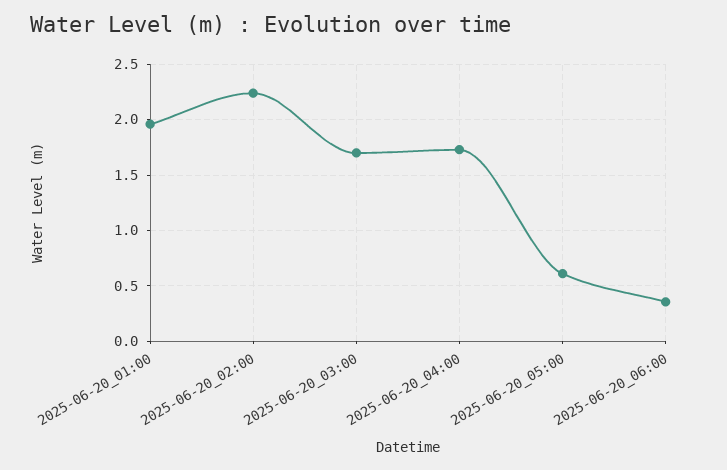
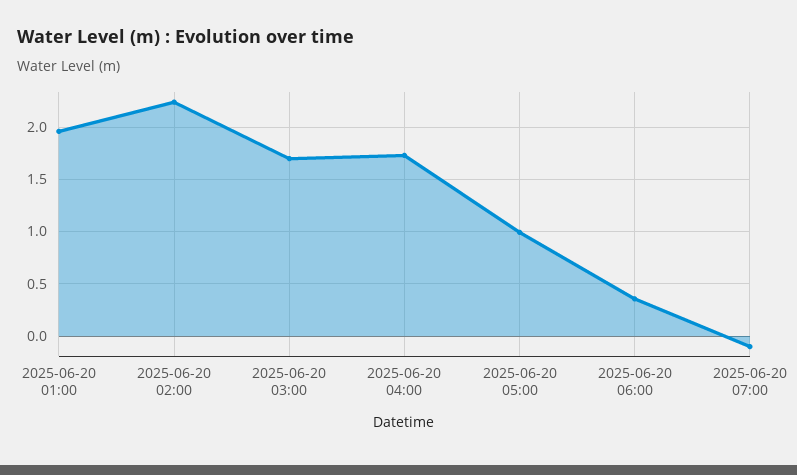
2025-06-20_05:00: 0.6 -> 1
2025-06-20 07:00: none -> -0.1

